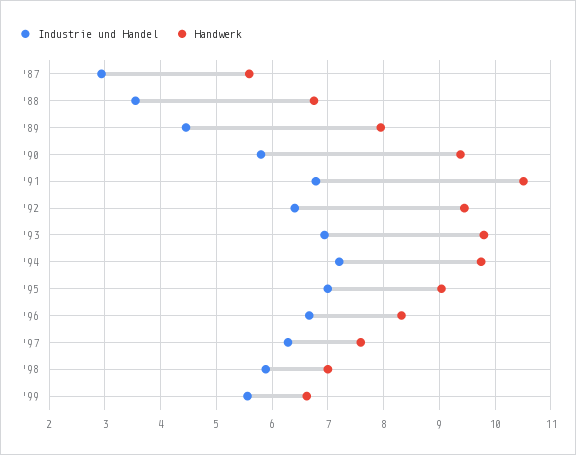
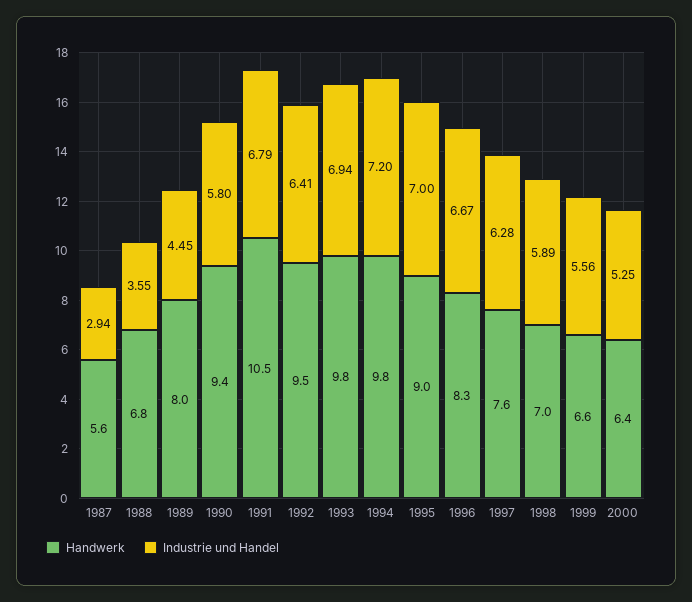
Handwerk, 2000: none -> 6.4
Industrie und Handel, 2000: none -> 5.25

